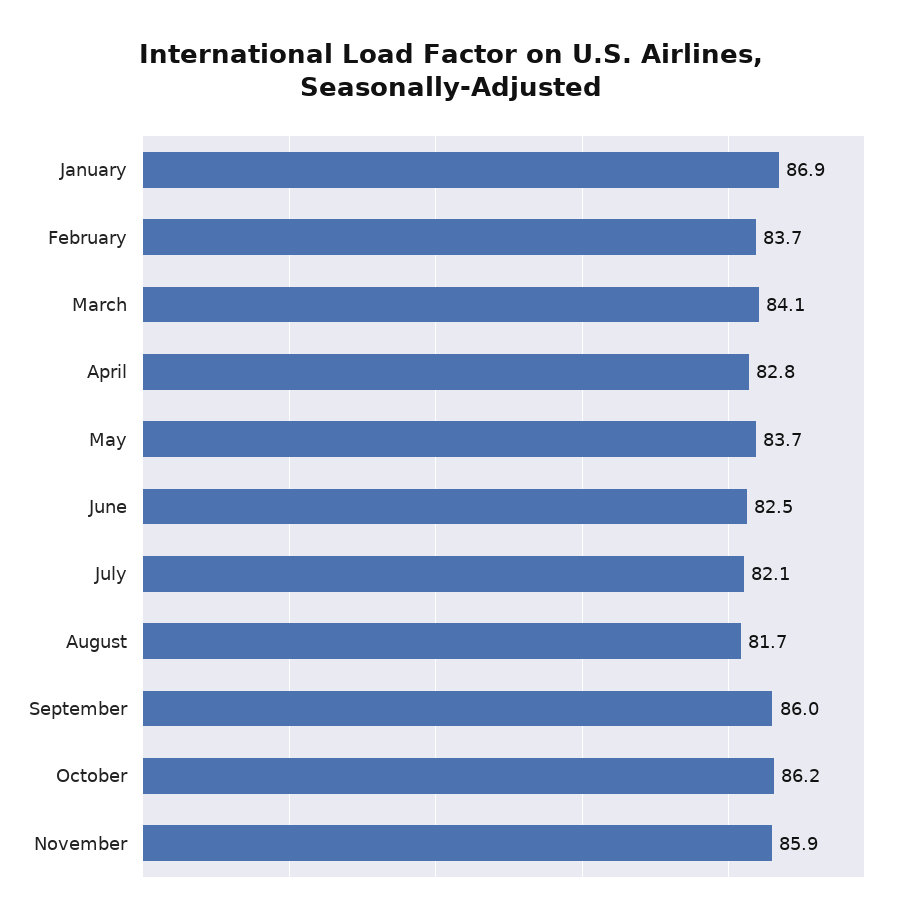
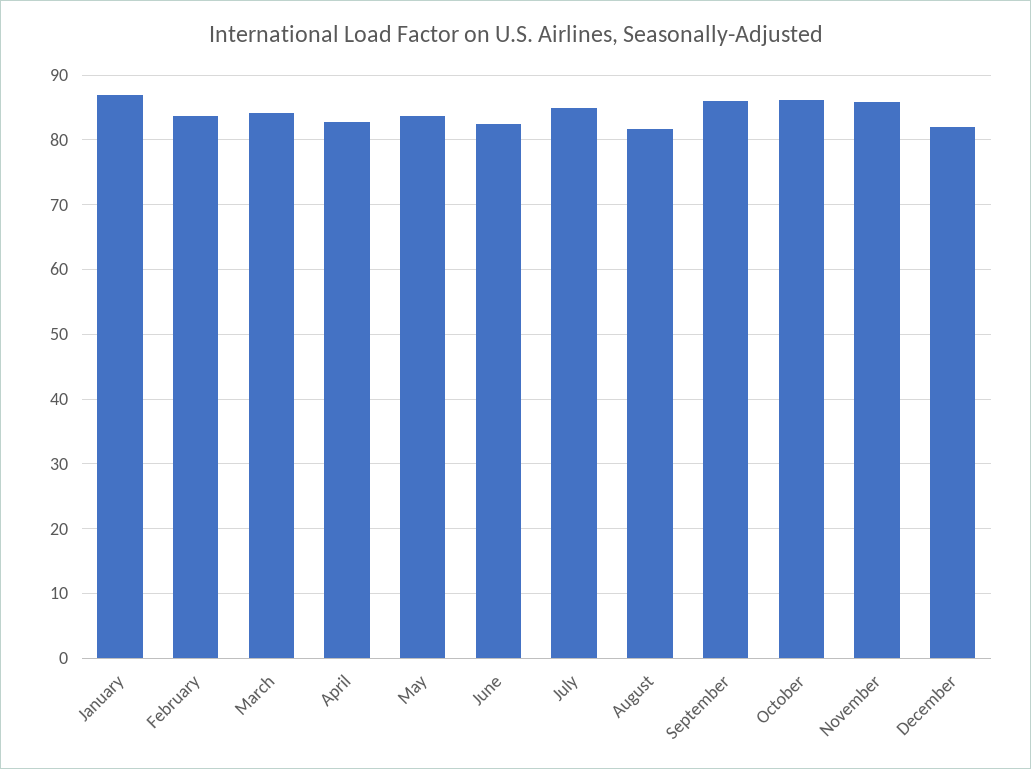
July: 82.1 -> 85
December: none -> 82

